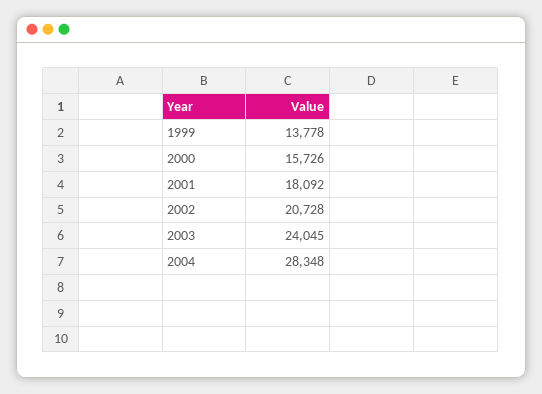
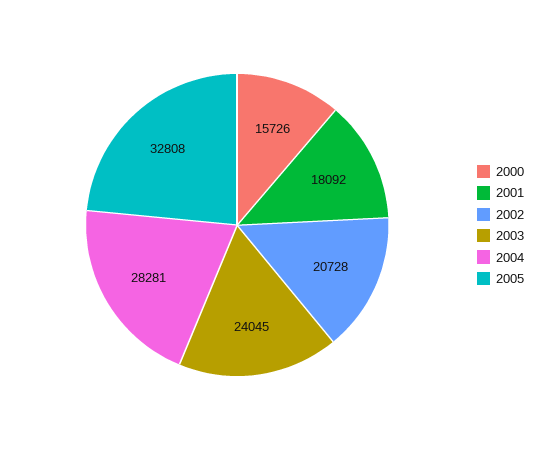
1999: 13778 -> none
2004: 28348 -> 28281
2005: none -> 32808

